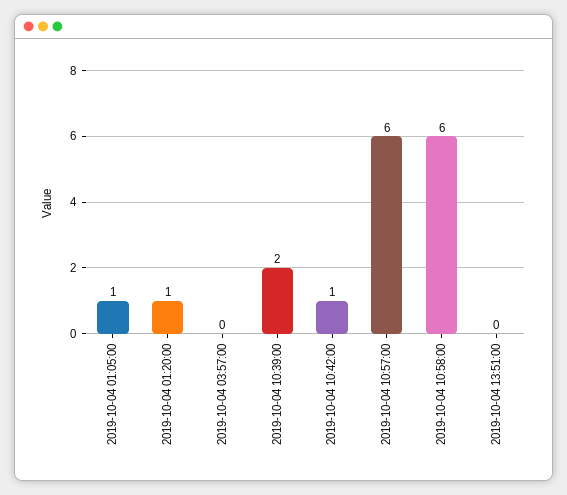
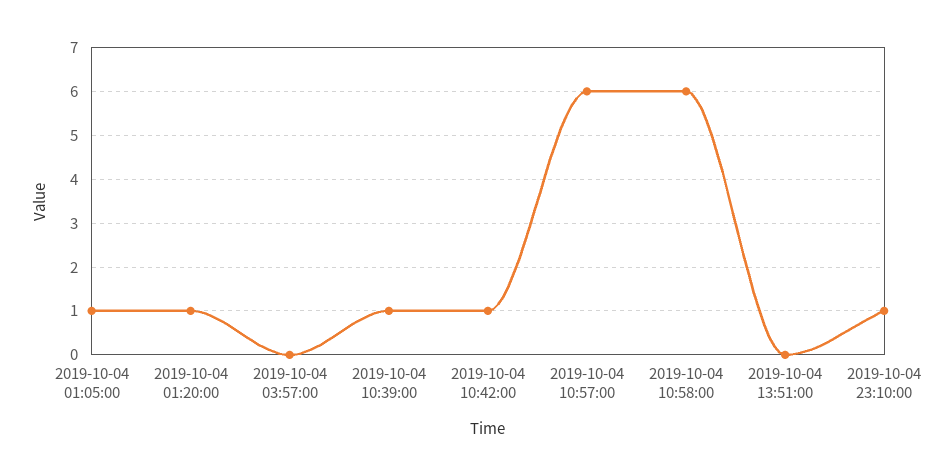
2019-10-04 10:39:00: 2 -> 1
2019-10-04 23:10:00: none -> 1

